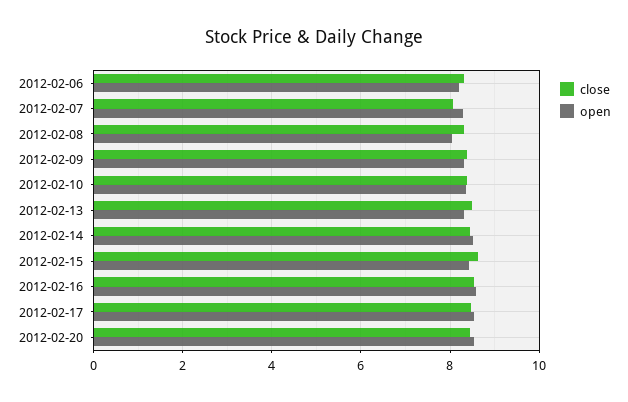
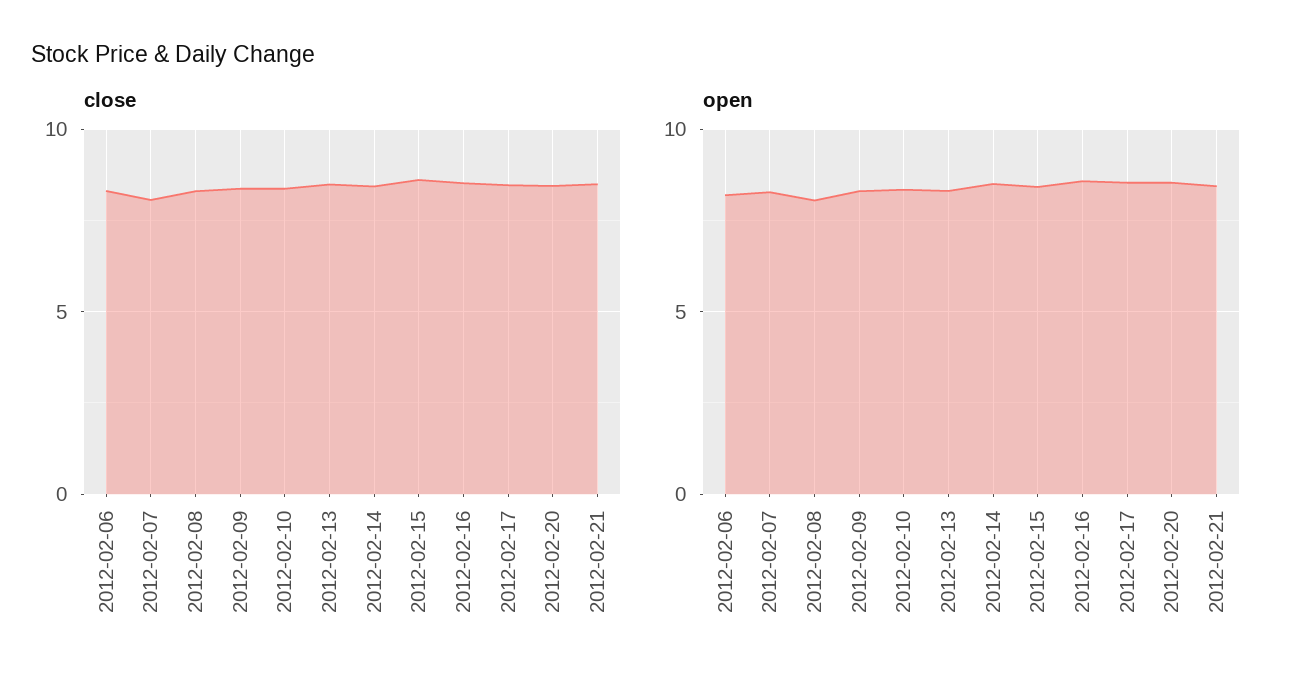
close, 2012-02-21: none -> 8.5
open, 2012-02-21: none -> 8.5

